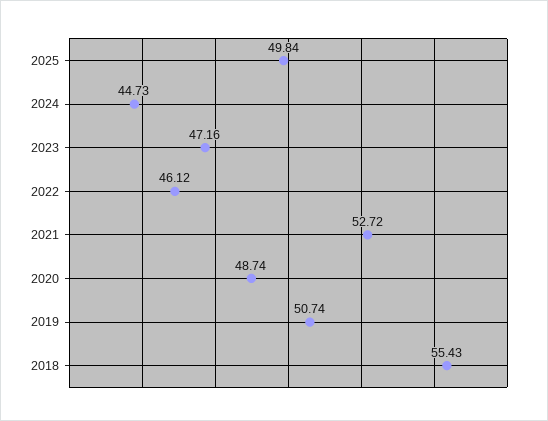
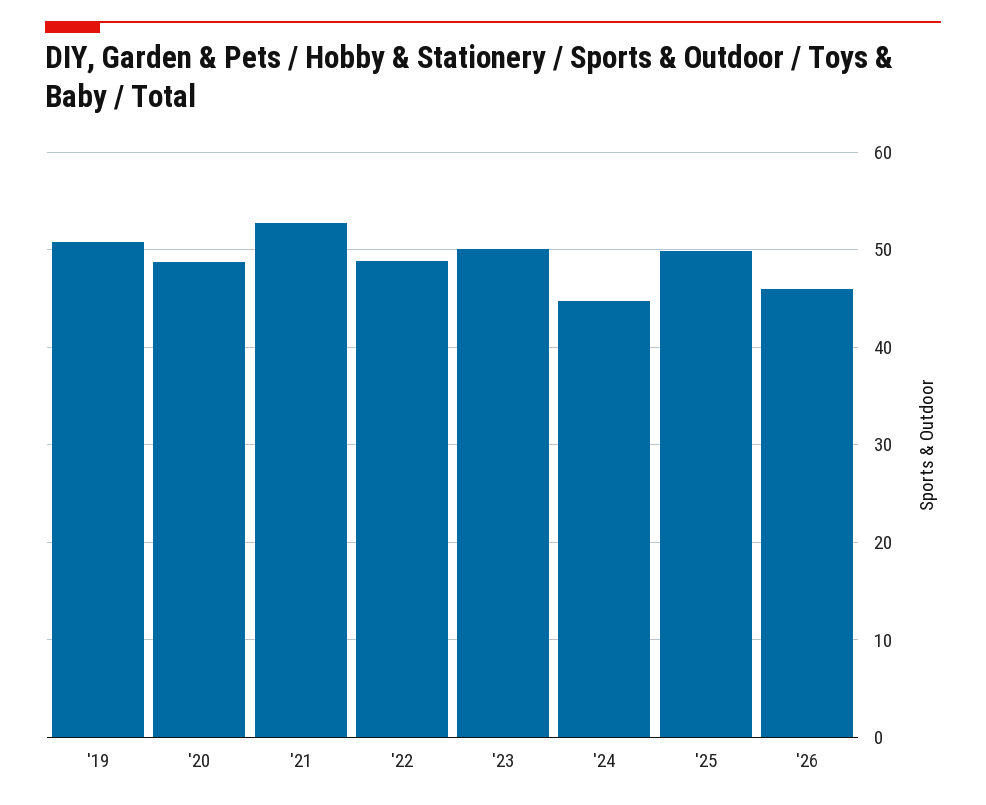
2023: 47.16 -> 50
2022: 46.12 -> 49
2018: 55.43 -> none
'26: none -> 46

